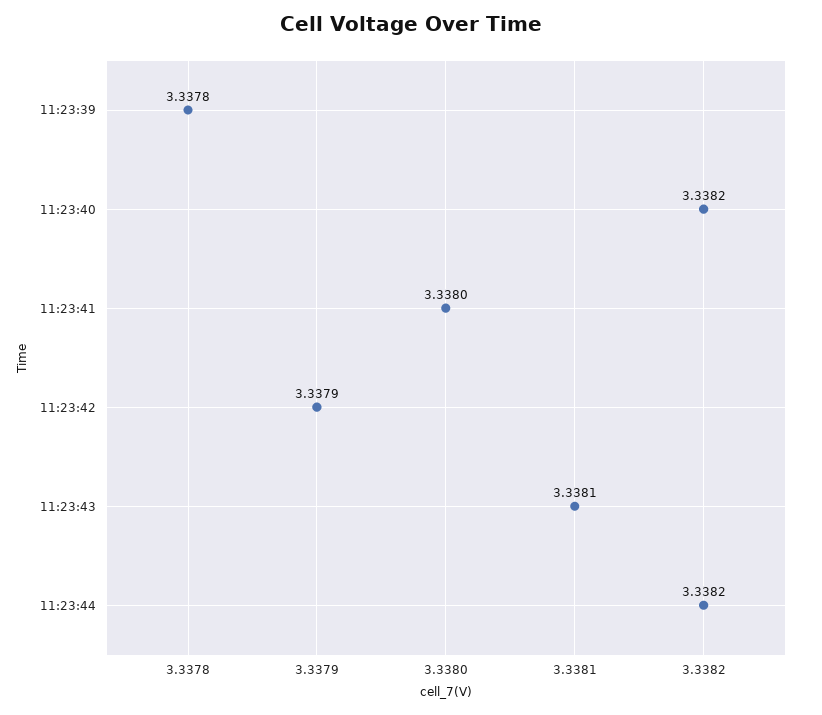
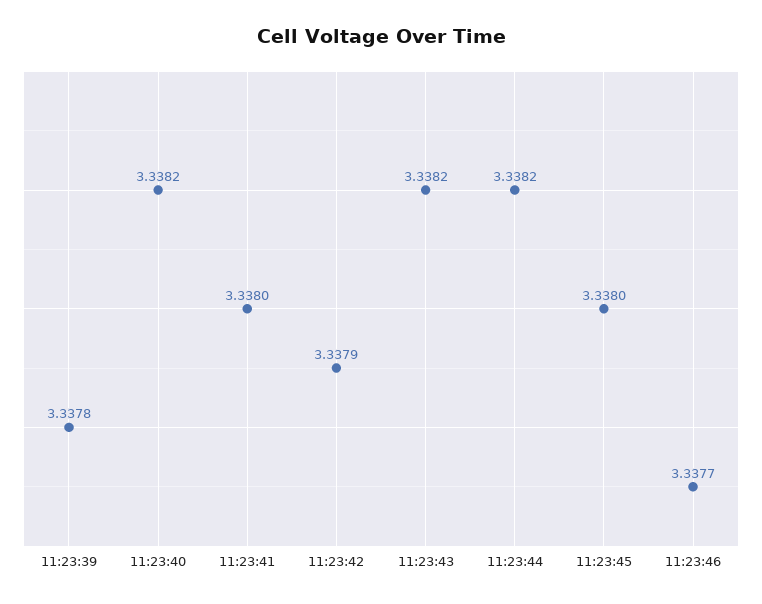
11:23:43: 3.3381 -> 3.3382
11:23:45: none -> 3.338
11:23:46: none -> 3.3377

